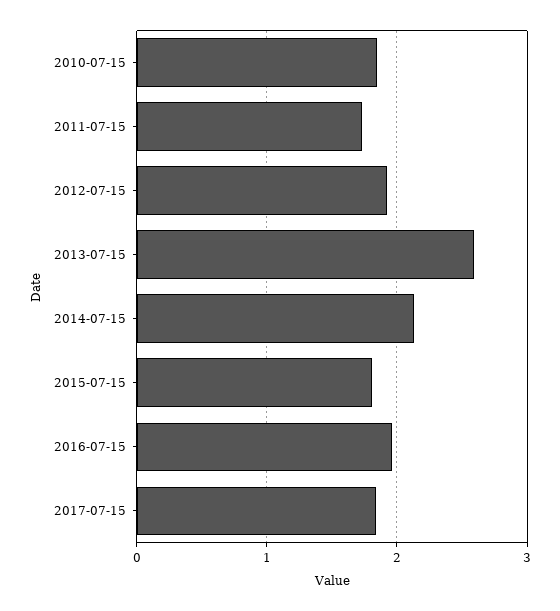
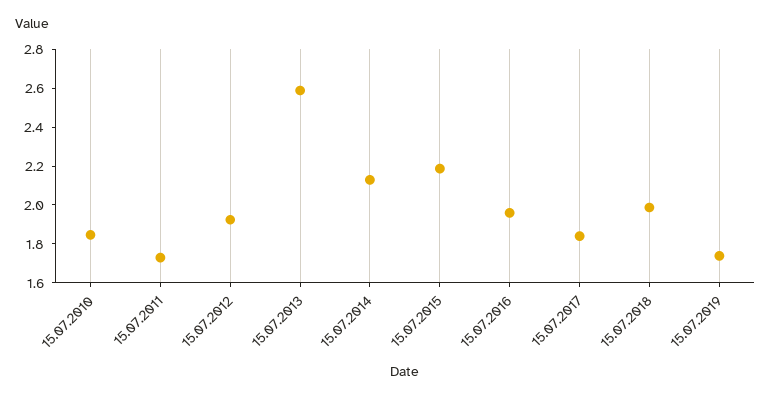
2015-07-15: 1.8 -> 2.2
15.07.2018: none -> 2
15.07.2019: none -> 1.75

